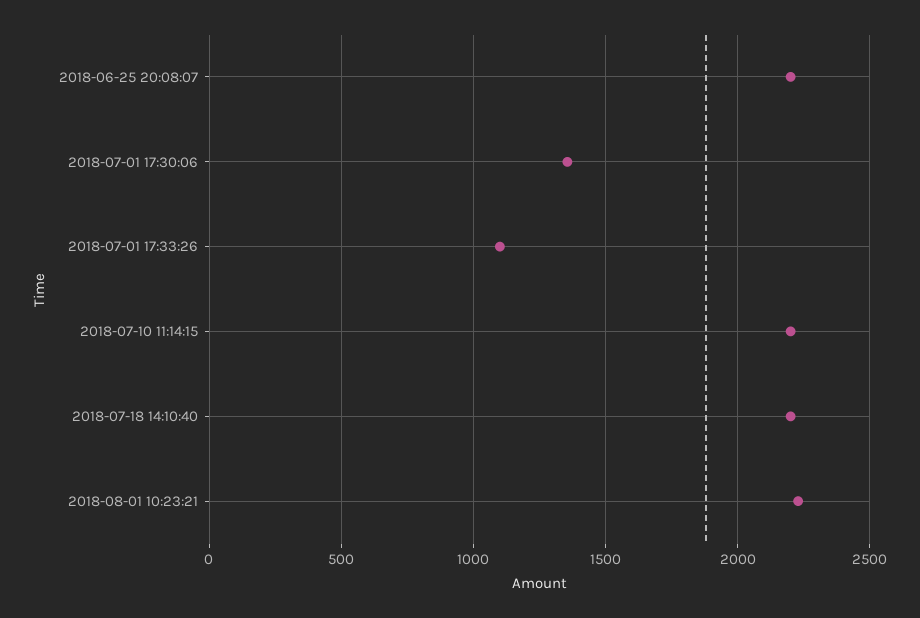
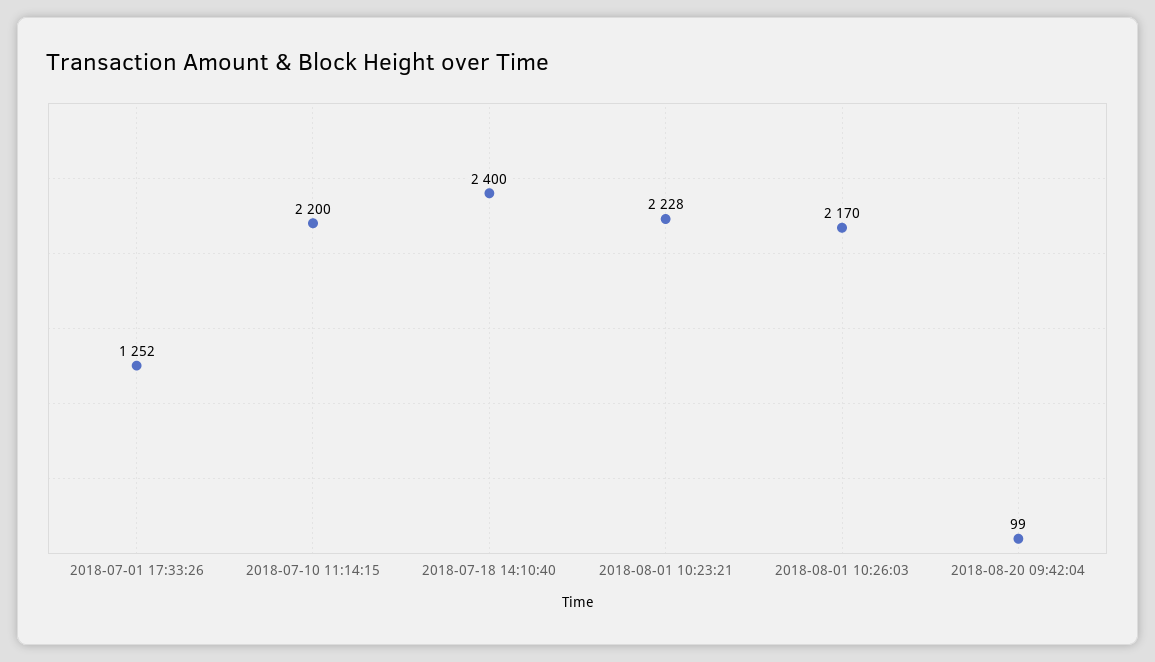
2018-06-25 20:08:07: 2200 -> none
2018-07-01 17:30:06: 1350 -> none
2018-07-01 17:33:26: 1100 -> 1252
2018-07-18 14:10:40: 2200 -> 2400
2018-08-01 10:26:03: none -> 2170
2018-08-20 09:42:04: none -> 99

